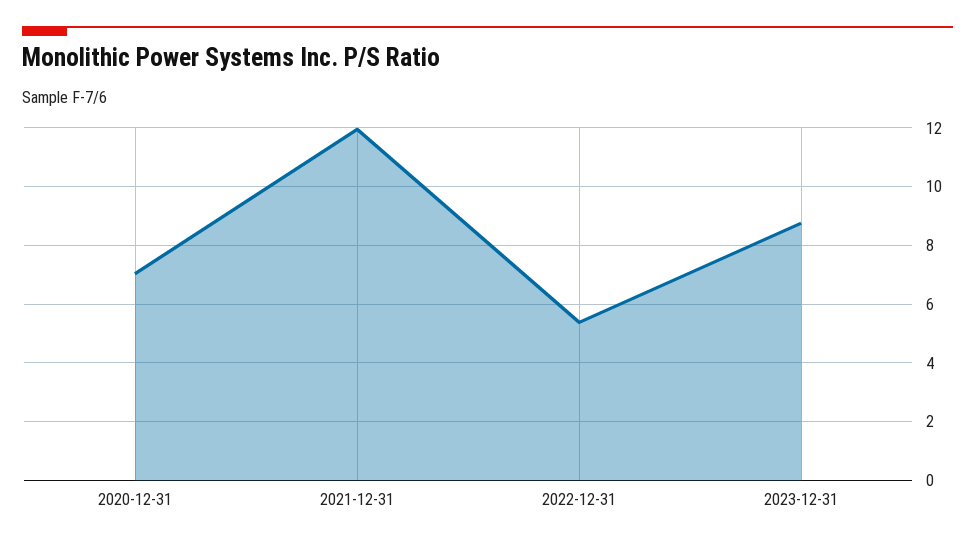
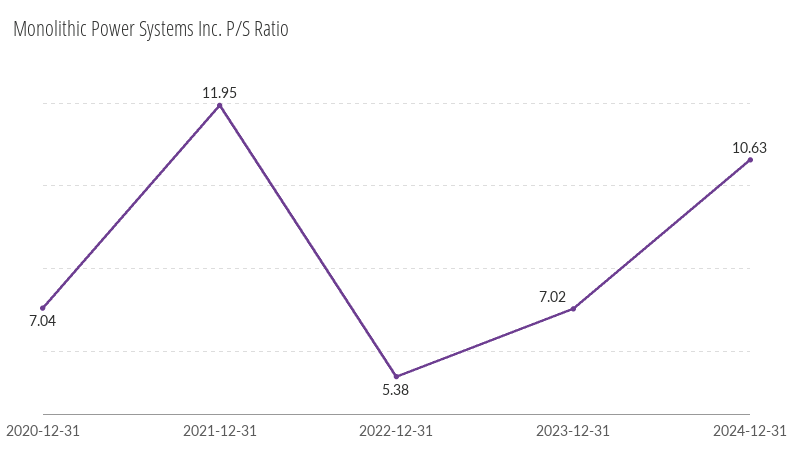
2023-12-31: 8.75 -> 7.02
2024-12-31: none -> 10.63

